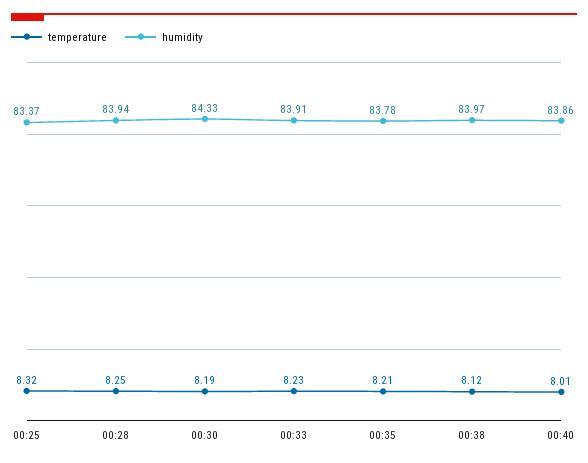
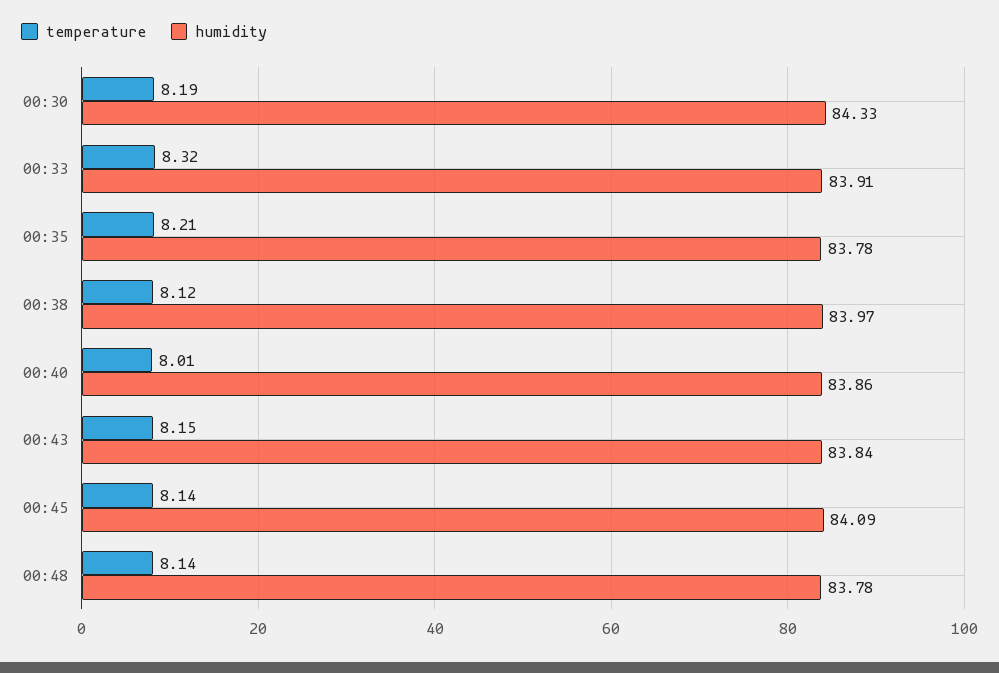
temperature, 00:25: 8.32 -> none
humidity, 00:25: 83.37 -> none
temperature, 00:28: 8.25 -> none
humidity, 00:28: 83.94 -> none
temperature, 00:33: 8.23 -> 8.32
temperature, 00:43: none -> 8.15
humidity, 00:43: none -> 83.84
temperature, 00:45: none -> 8.14
humidity, 00:45: none -> 84.09
temperature, 00:48: none -> 8.14
humidity, 00:48: none -> 83.78

